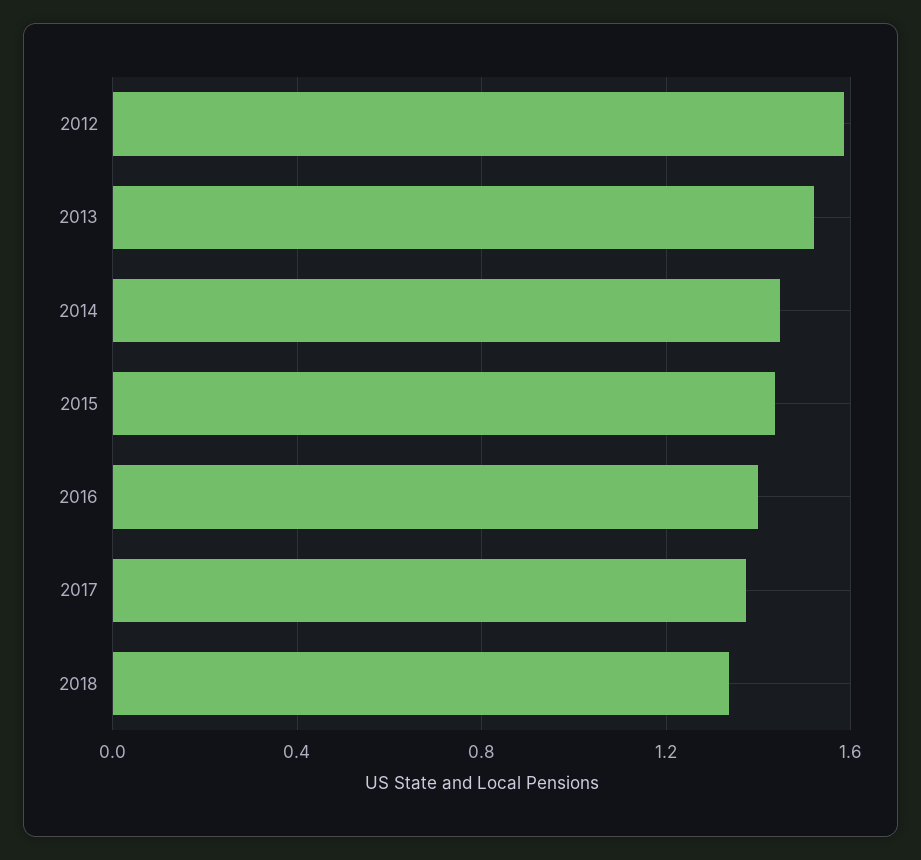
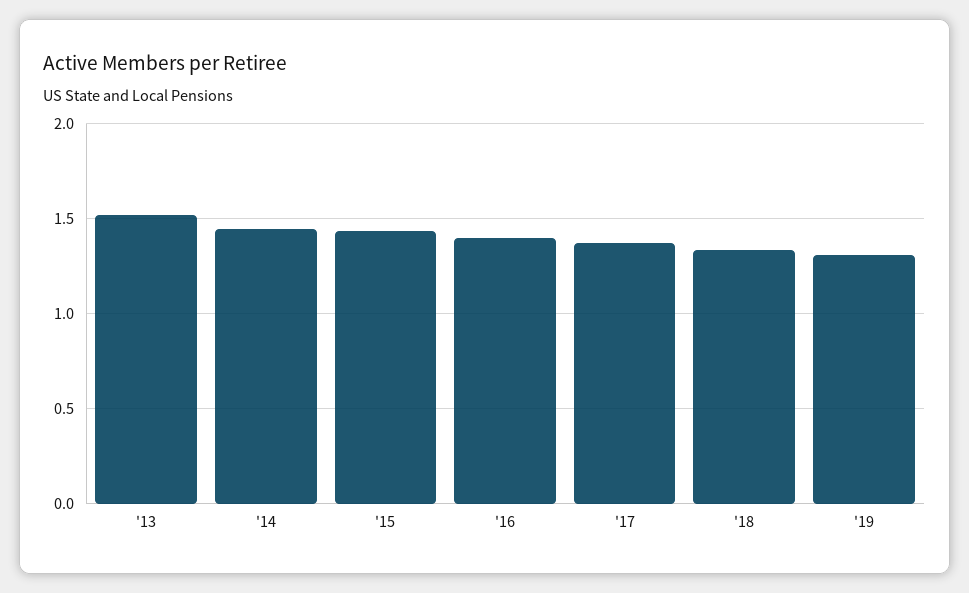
2012: 1.6 -> none
'19: none -> 1.3

